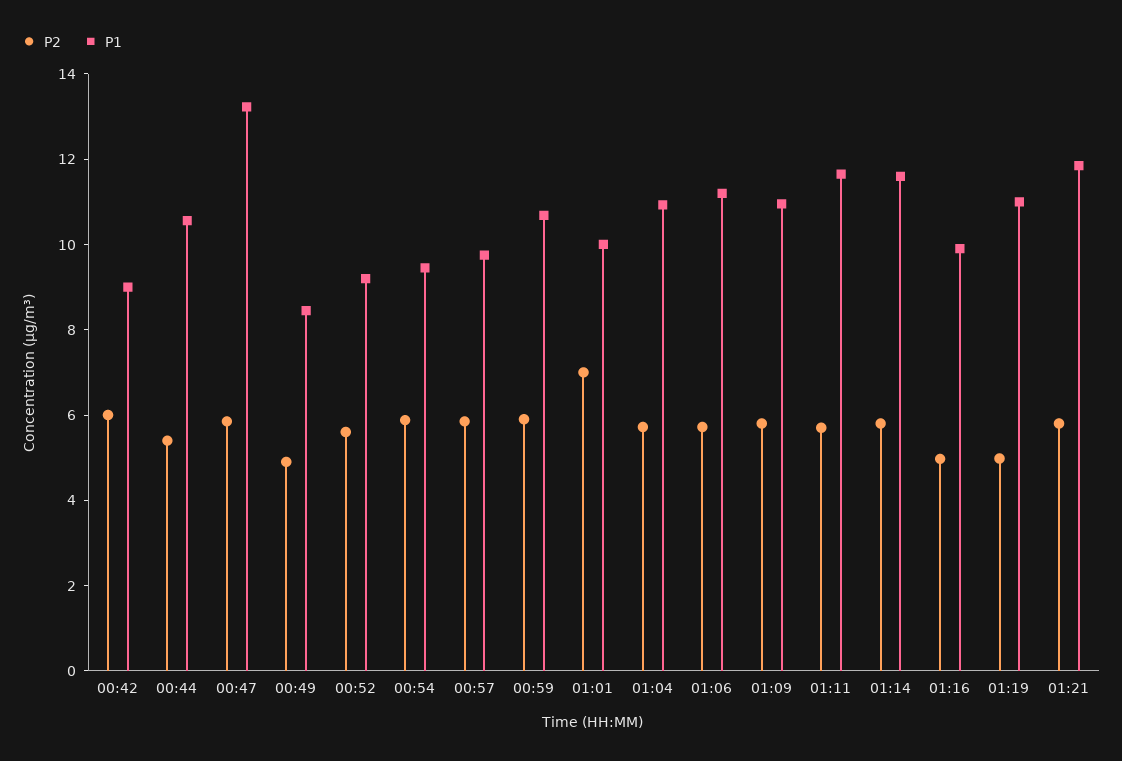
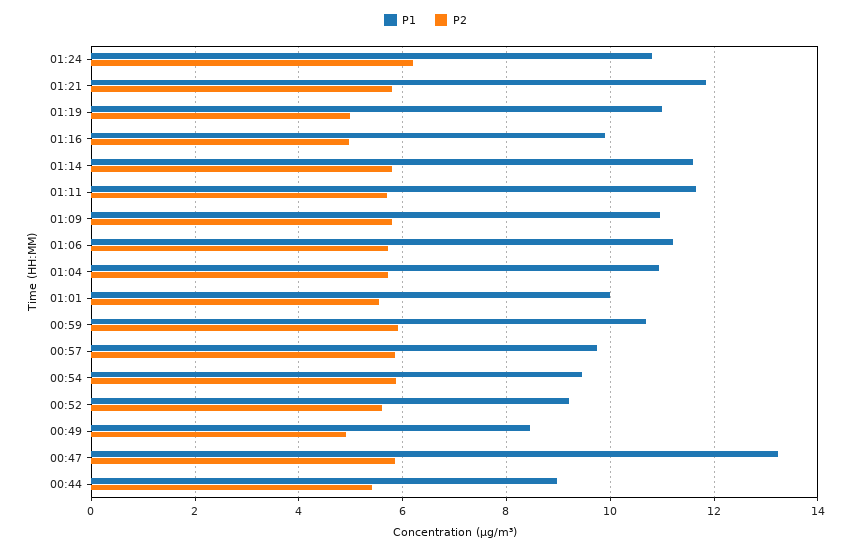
P2, 00:42: 6 -> none
P1, 00:42: 9 -> none
P1, 00:44: 10.5 -> 9
P2, 01:01: 7 -> 5.6
P1, 01:24: none -> 10.8
P2, 01:24: none -> 6.2

